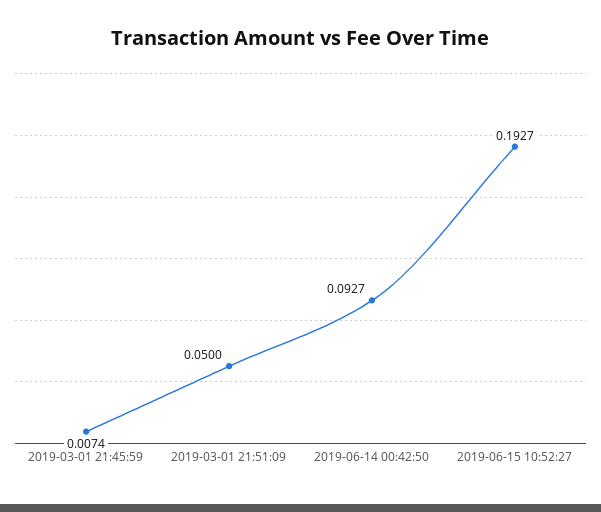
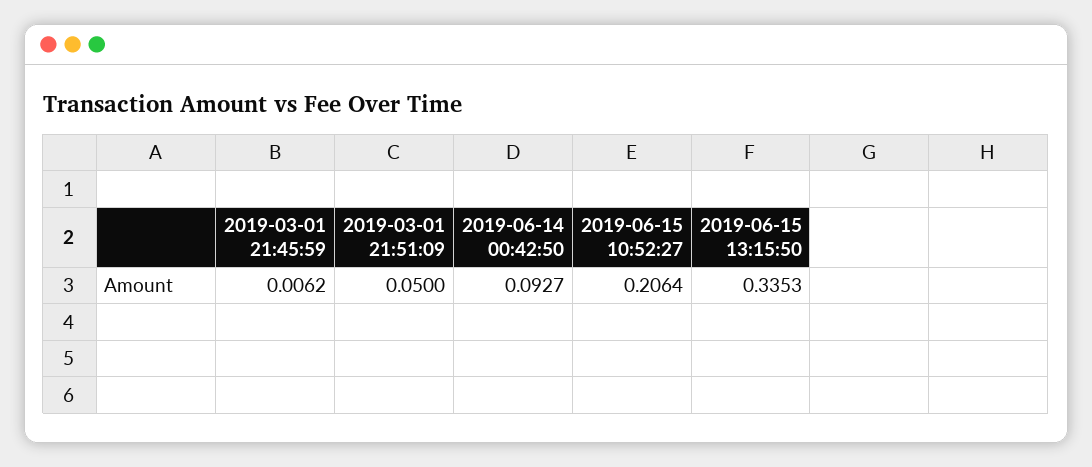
2019-03-01 21:45:59: 0.0074 -> 0.0062
2019-06-15 10:52:27: 0.1927 -> 0.2064
2019-06-15 13:15:50: none -> 0.3353

